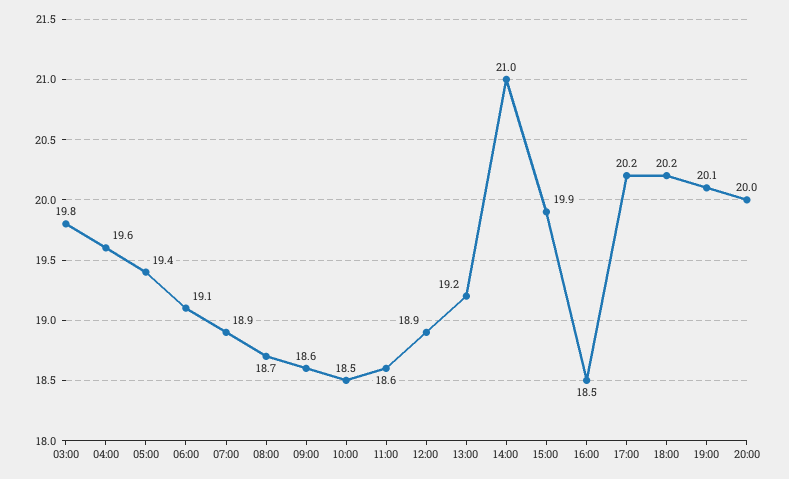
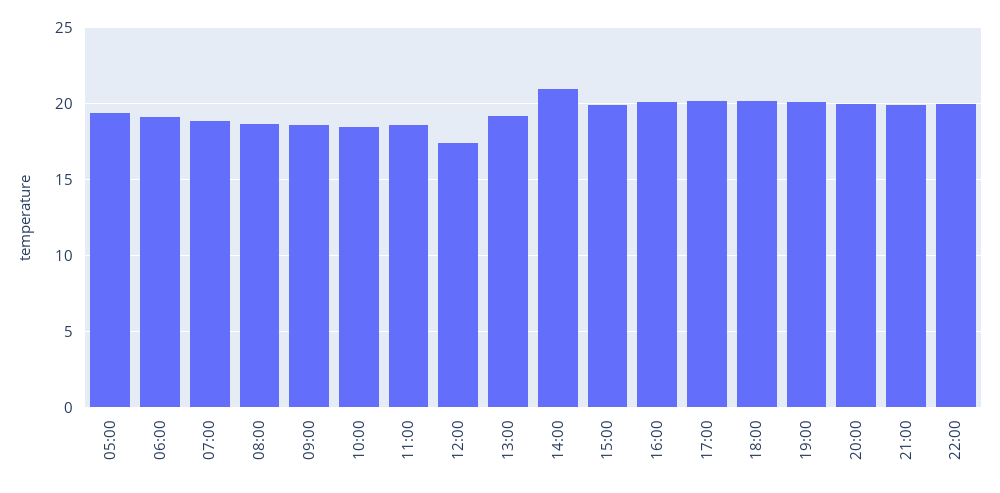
03:00: 19.8 -> none
04:00: 19.6 -> none
12:00: 18.9 -> 17.5
16:00: 18.5 -> 20
21:00: none -> 20
22:00: none -> 20

